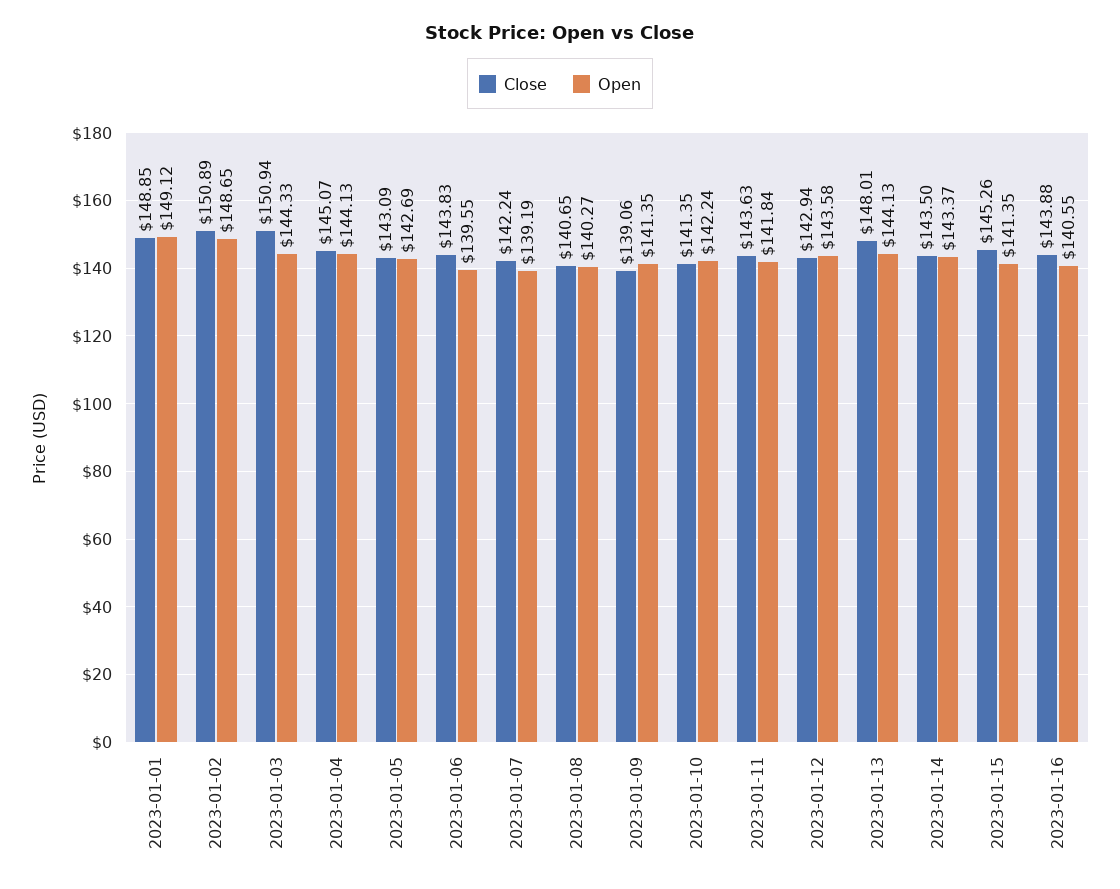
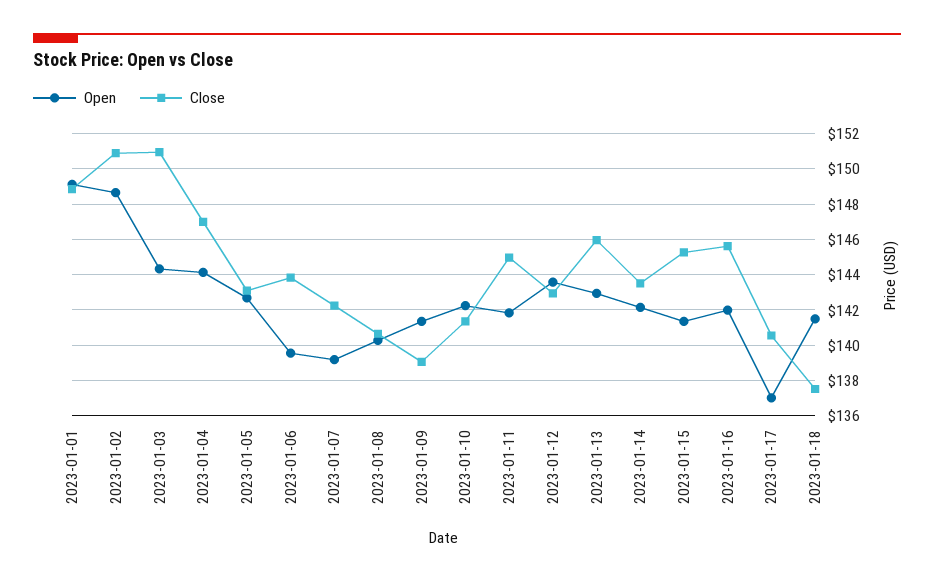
Close, 2023-01-04: 145.07 -> 147
Close, 2023-01-11: 143.63 -> 145
Close, 2023-01-13: 148.01 -> 146
Open, 2023-01-13: 144.13 -> 143
Open, 2023-01-14: 143.37 -> 142
Close, 2023-01-16: 143.88 -> 145.5
Open, 2023-01-16: 140.55 -> 142
Open, 2023-01-17: none -> 137
Close, 2023-01-17: none -> 140.5
Open, 2023-01-18: none -> 141.5
Close, 2023-01-18: none -> 137.5

